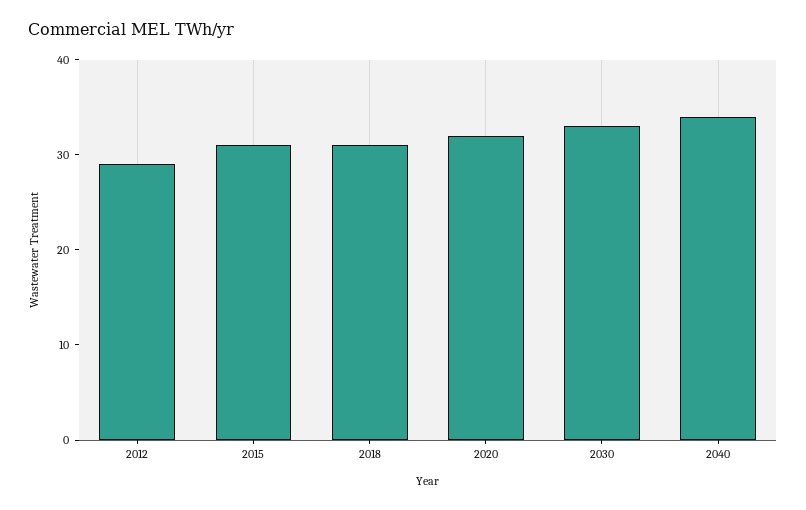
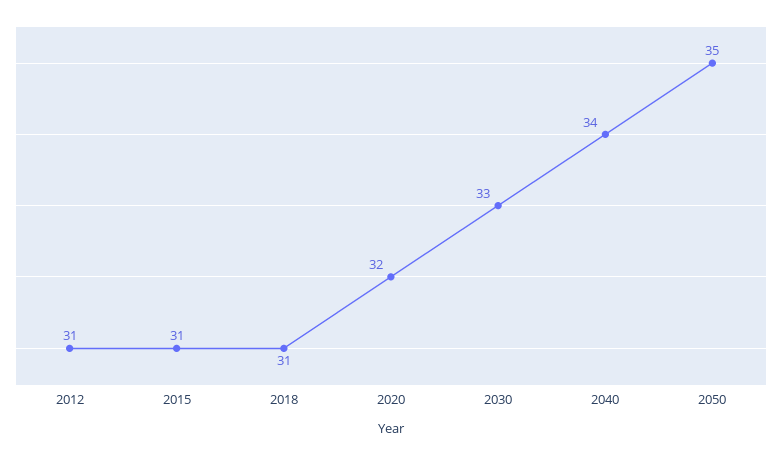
2012: 29 -> 31
2050: none -> 35

